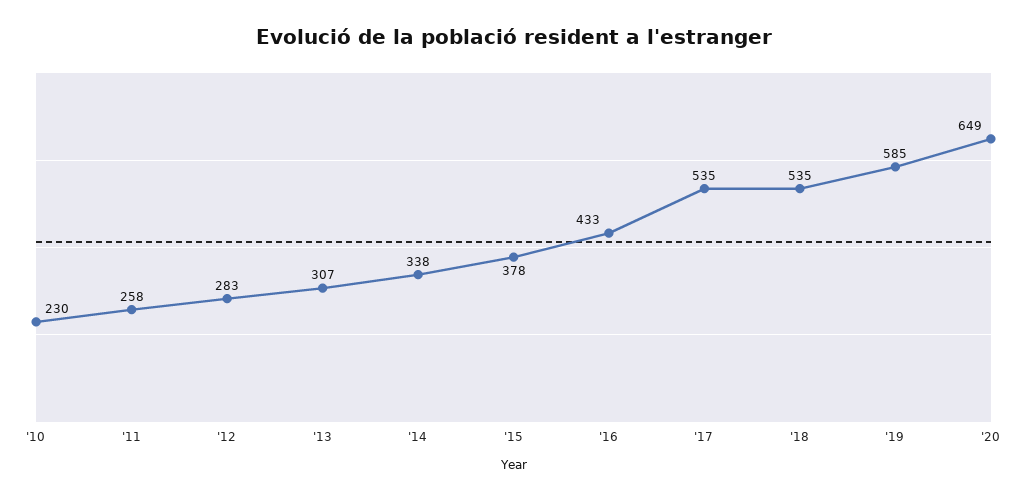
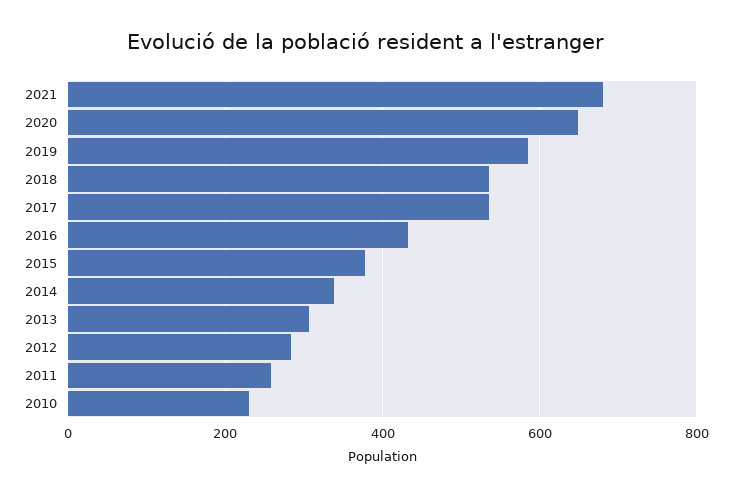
2021: none -> 680

